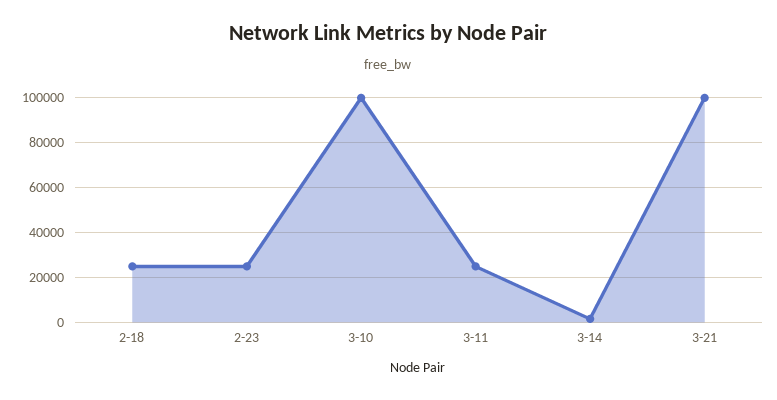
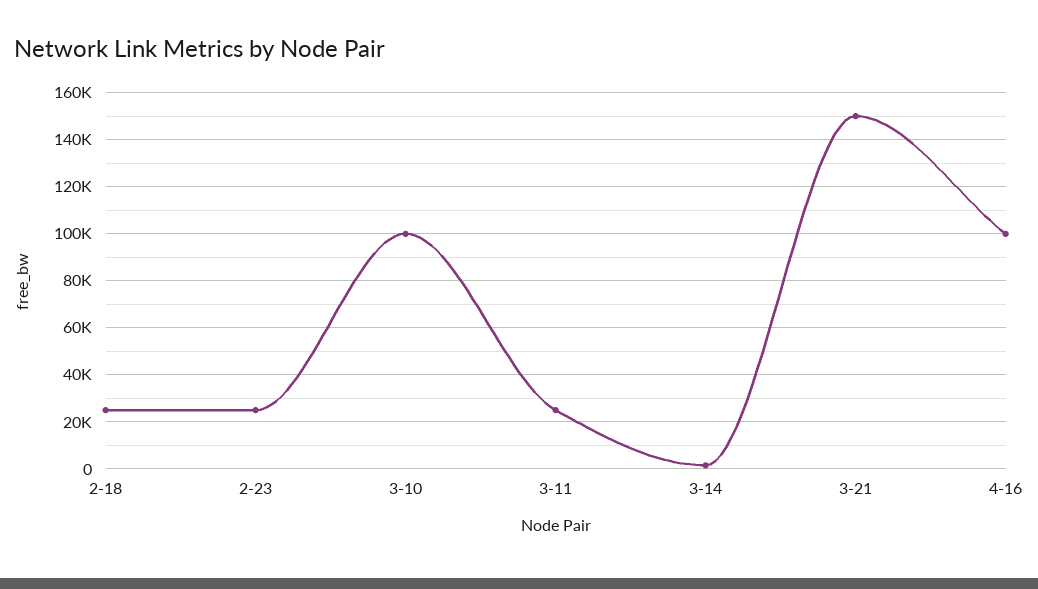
3-21: 100000 -> 150000
4-16: none -> 100000

